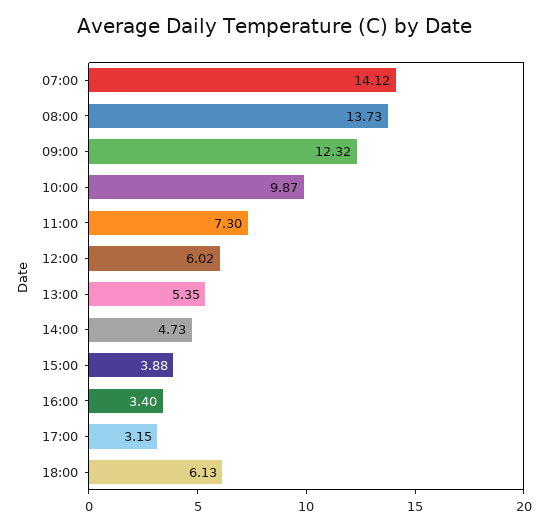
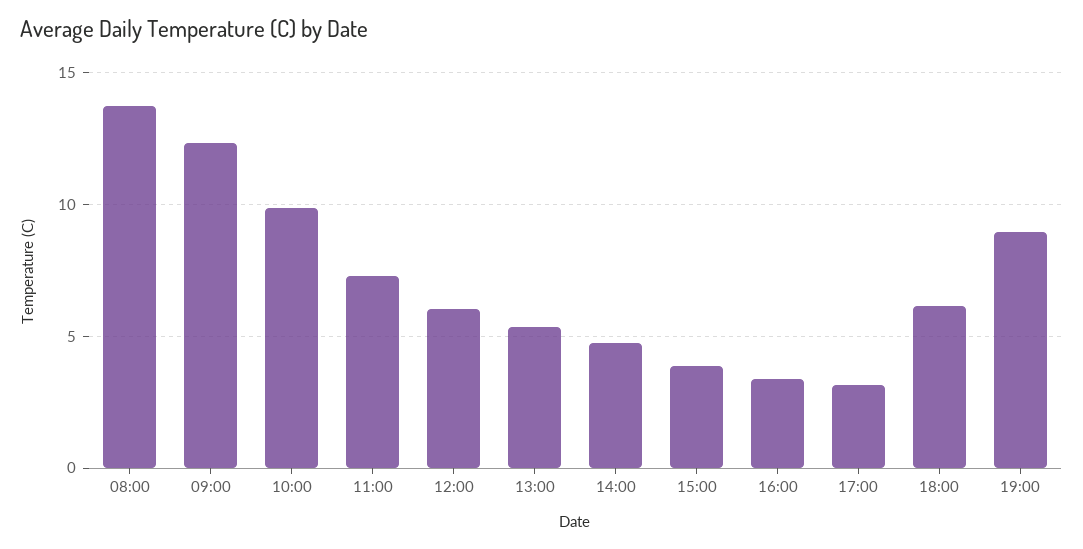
07:00: 14.12 -> none
19:00: none -> 9

